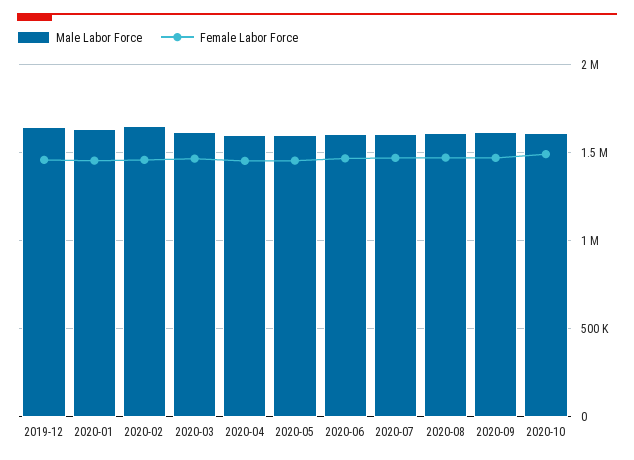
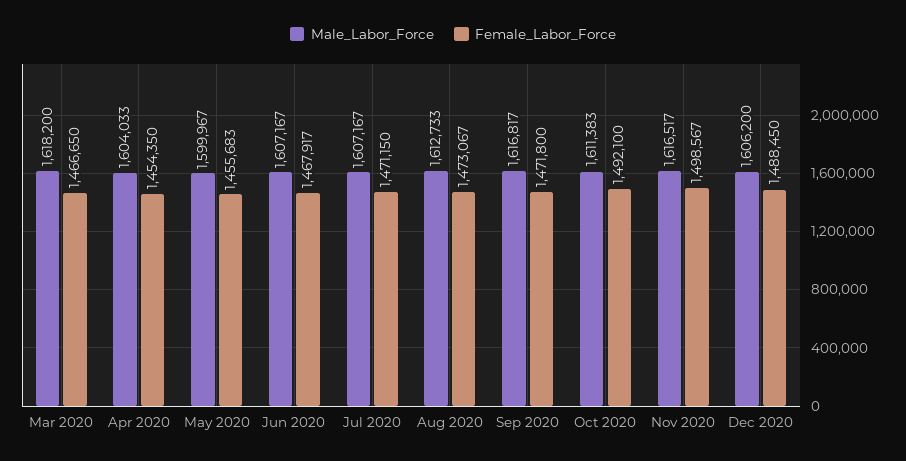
Male Labor Force, 2019-12: 1650000 -> none
Female Labor Force, 2019-12: 1450000 -> none
Male Labor Force, 2020-01: 1650000 -> none
Female Labor Force, 2020-01: 1450000 -> none
Male Labor Force, 2020-02: 1650000 -> none
Female Labor Force, 2020-02: 1450000 -> none
Male Labor Force, Nov 2020: none -> 1616517
Female Labor Force, Nov 2020: none -> 1498567
Male Labor Force, Dec 2020: none -> 1606200
Female Labor Force, Dec 2020: none -> 1488450

